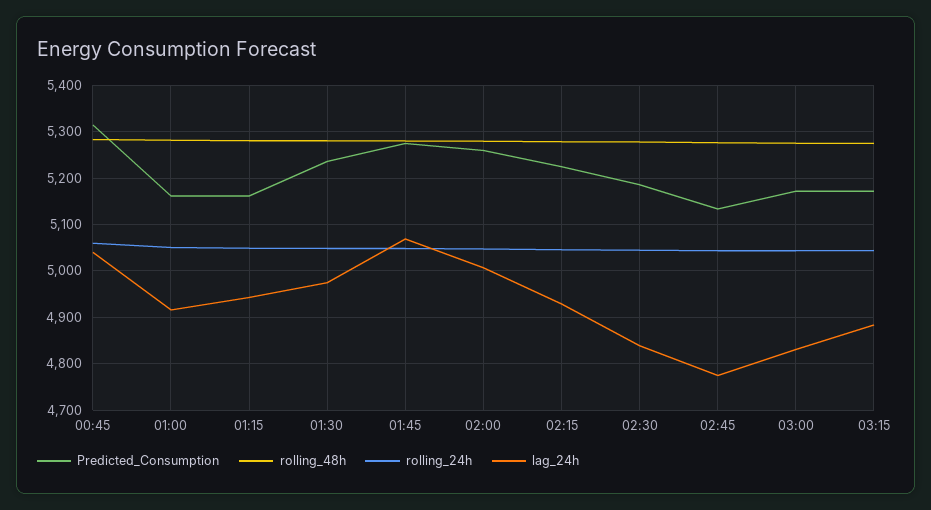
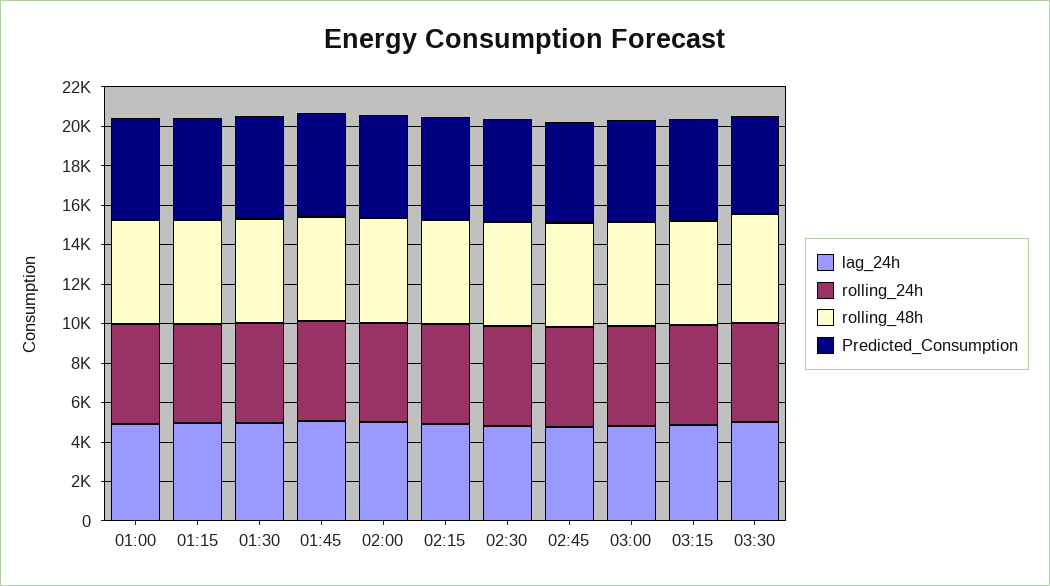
Predicted_Consumption, 00:45: 5320 -> none
rolling_48h, 00:45: 5280 -> none
rolling_24h, 00:45: 5060 -> none
lag_24h, 00:45: 5040 -> none
lag_24h, 03:30: none -> 5000
rolling_24h, 03:30: none -> 5000
rolling_48h, 03:30: none -> 5500
Predicted_Consumption, 03:30: none -> 5000

